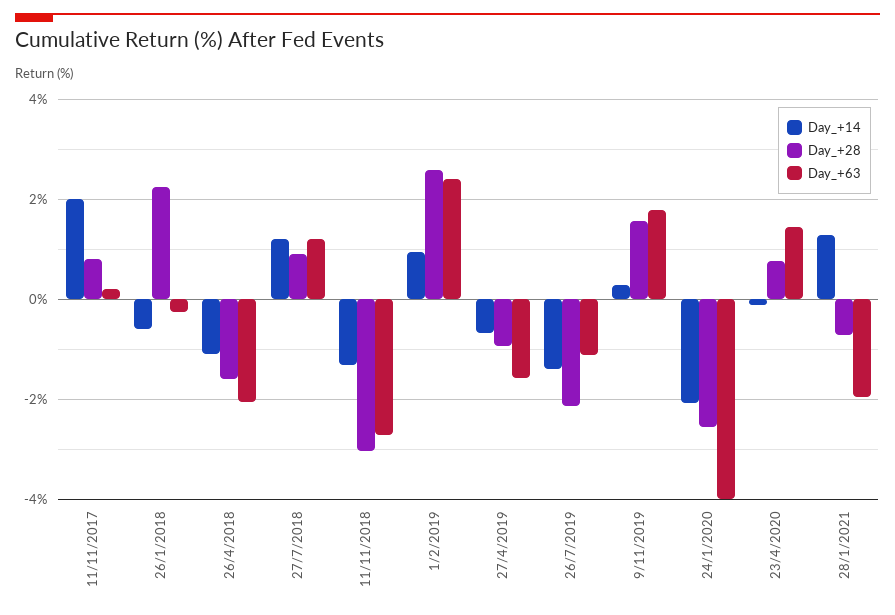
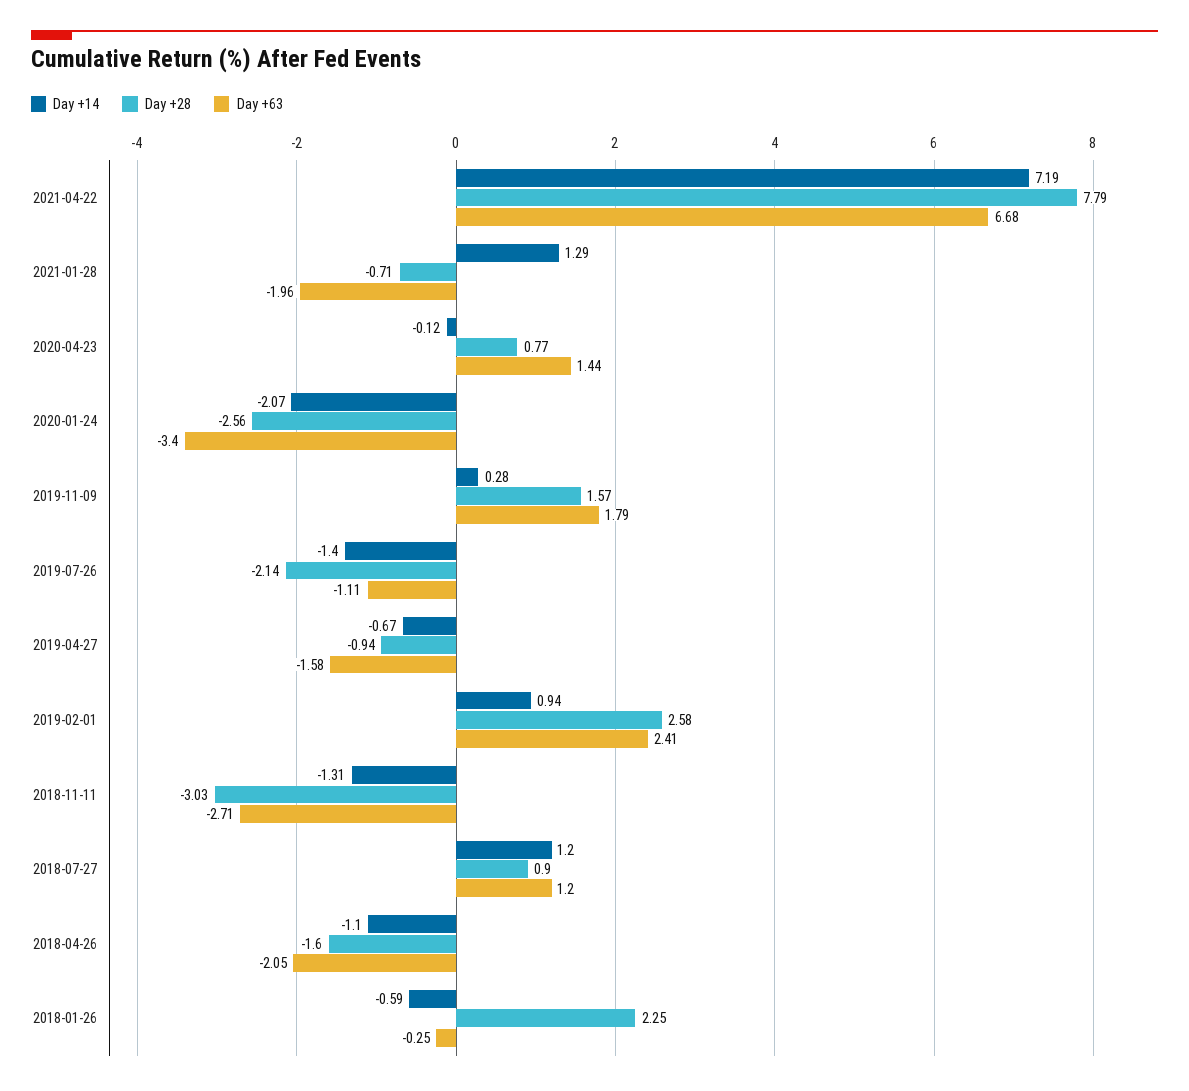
Day_+14, 11/11/2017: 2 -> none
Day_+28, 11/11/2017: 0.8 -> none
Day_+63, 11/11/2017: 0.2 -> none
Day_+63, 24/1/2020: -4 -> -3.4
Day_+14, 2021-04-22: none -> 7.19
Day_+28, 2021-04-22: none -> 7.79
Day_+63, 2021-04-22: none -> 6.68

